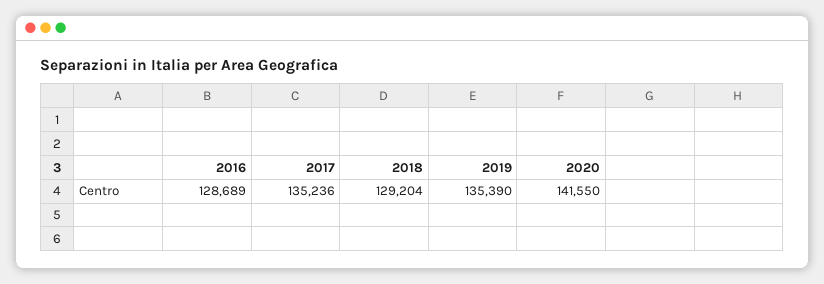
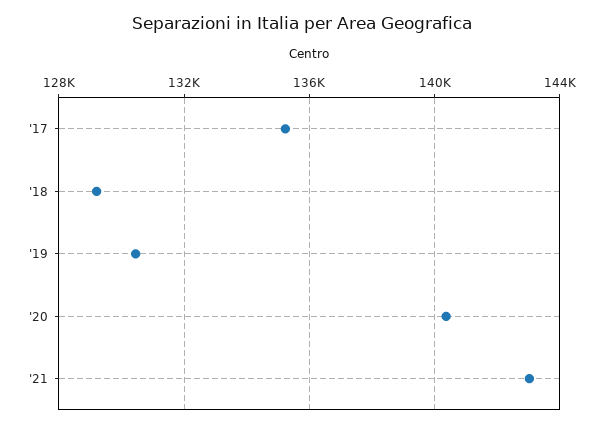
2016: 128689 -> none
2019: 135390 -> 130500
2020: 141550 -> 140500
'21: none -> 143000

